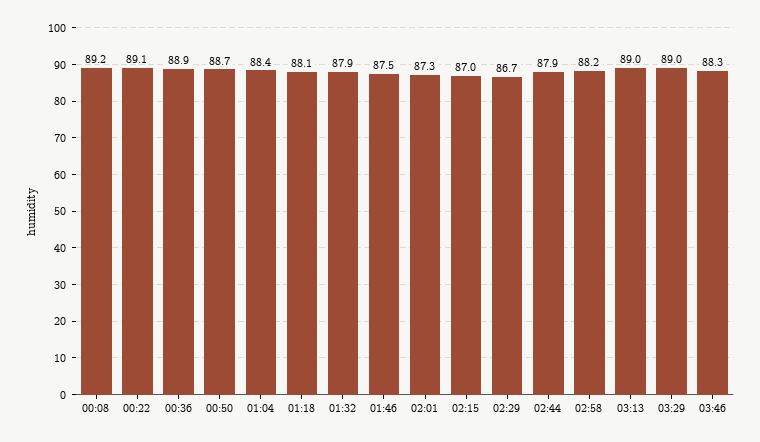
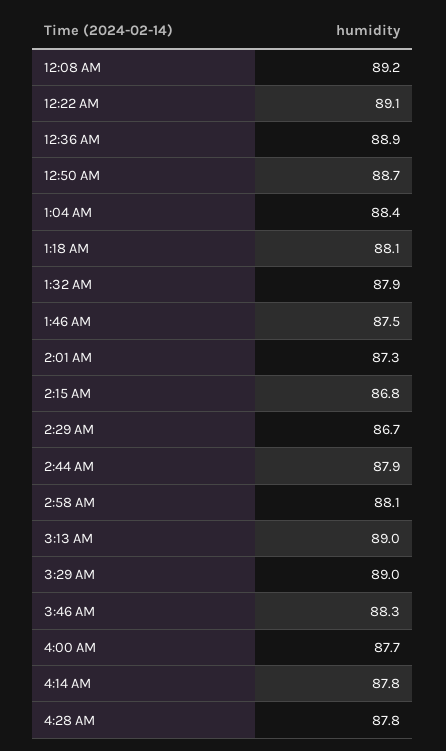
02:15: 87 -> 86.8
02:58: 88.2 -> 88.1
4:00 AM: none -> 87.7
4:14 AM: none -> 87.8
4:28 AM: none -> 87.8

